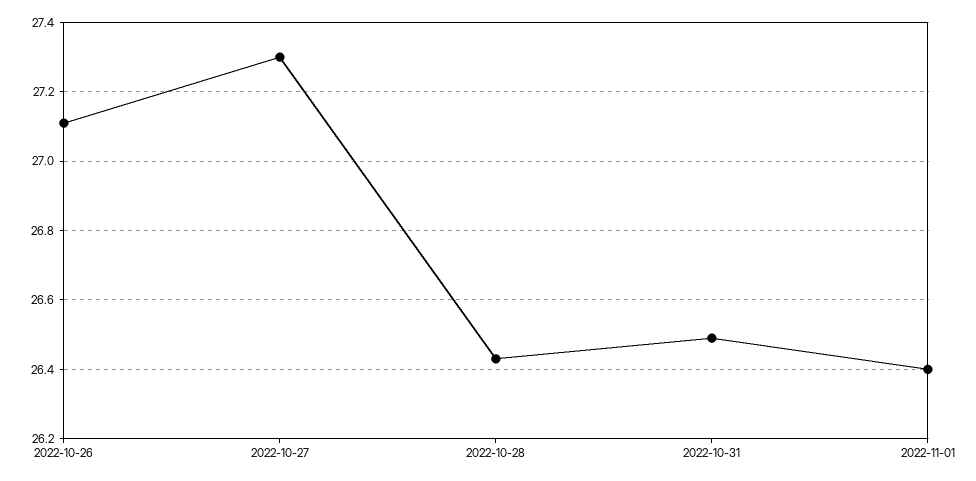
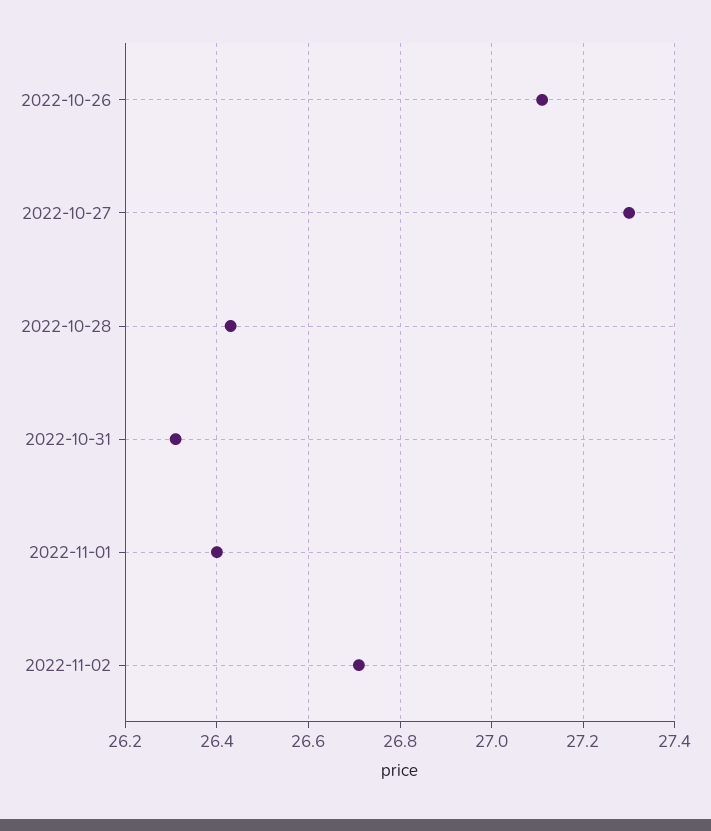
2022-10-31: 26.5 -> 26.3
2022-11-02: none -> 26.7

